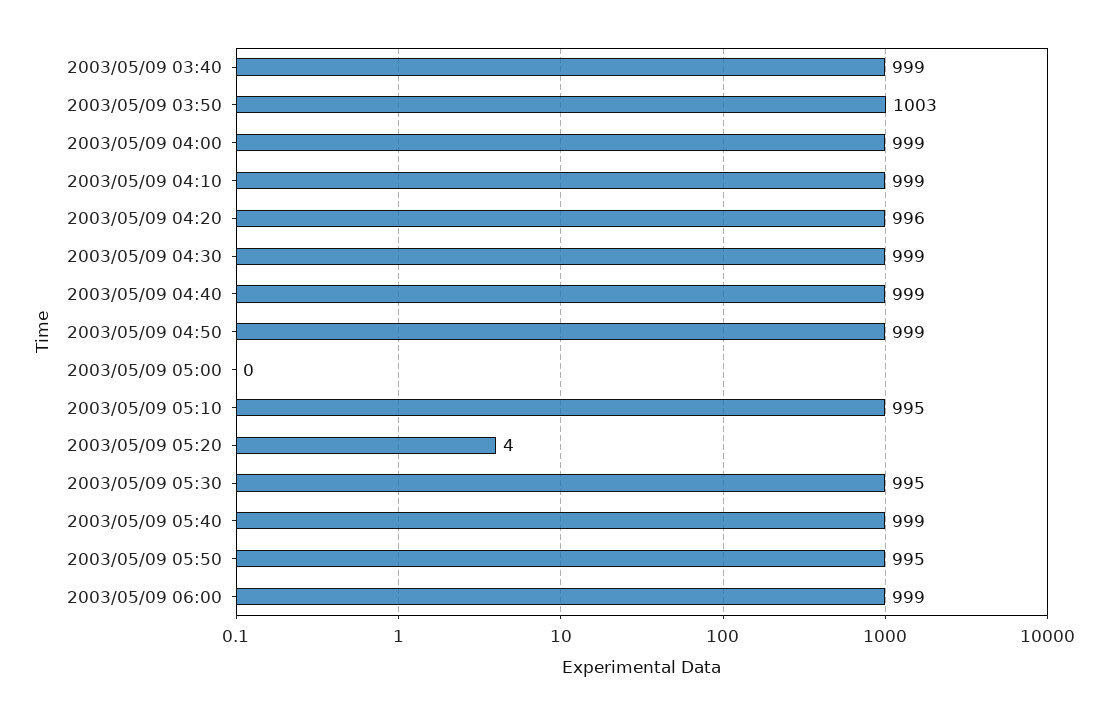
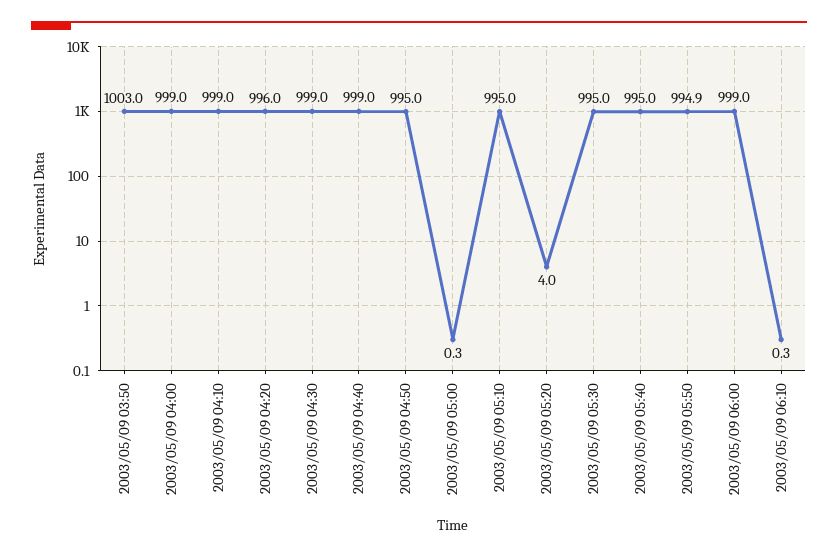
2003/05/09 03:40: 999 -> none
2003/05/09 04:50: 999 -> 995
2003/05/09 05:40: 999 -> 995
2003/05/09 06:10: none -> 0.3

